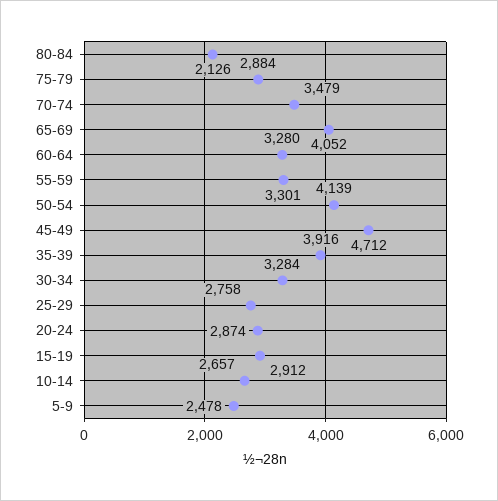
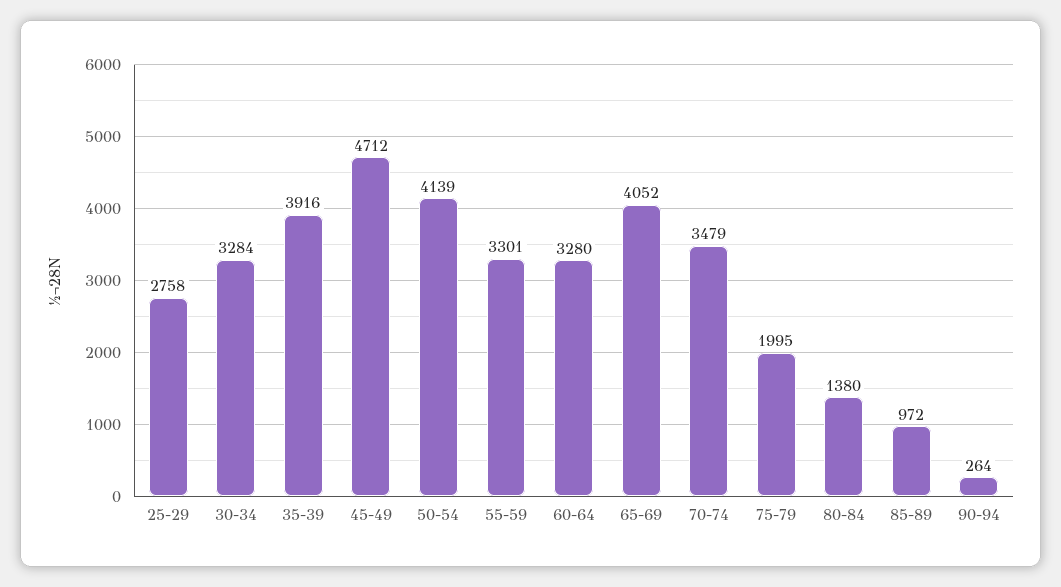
80-84: 2126 -> 1380
75-79: 2884 -> 1995
20-24: 2874 -> none
15-19: 2912 -> none
10-14: 2657 -> none
5-9: 2478 -> none
85-89: none -> 972
90-94: none -> 264

